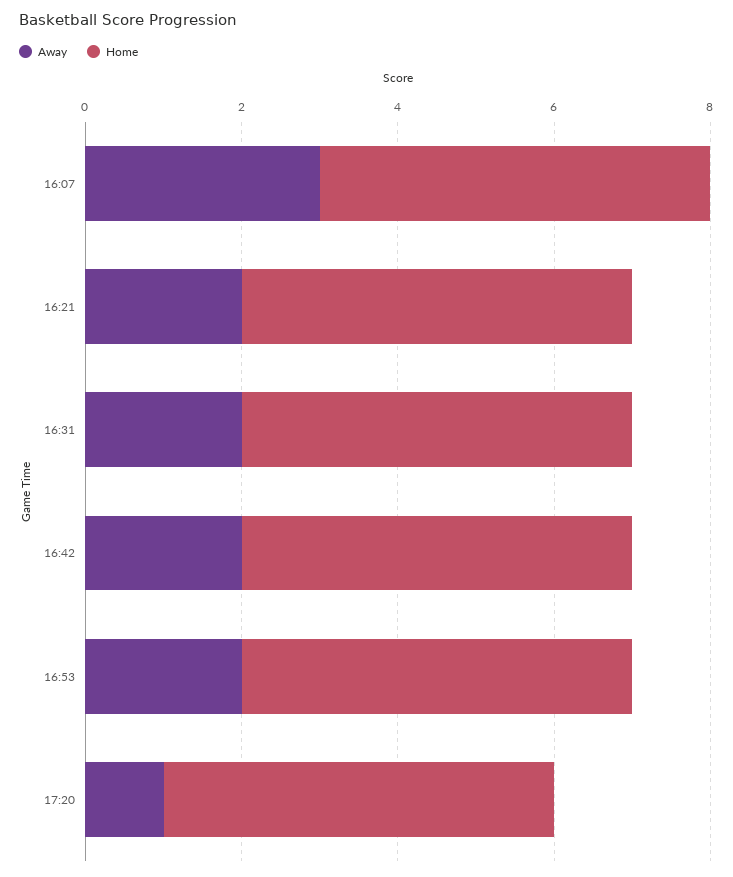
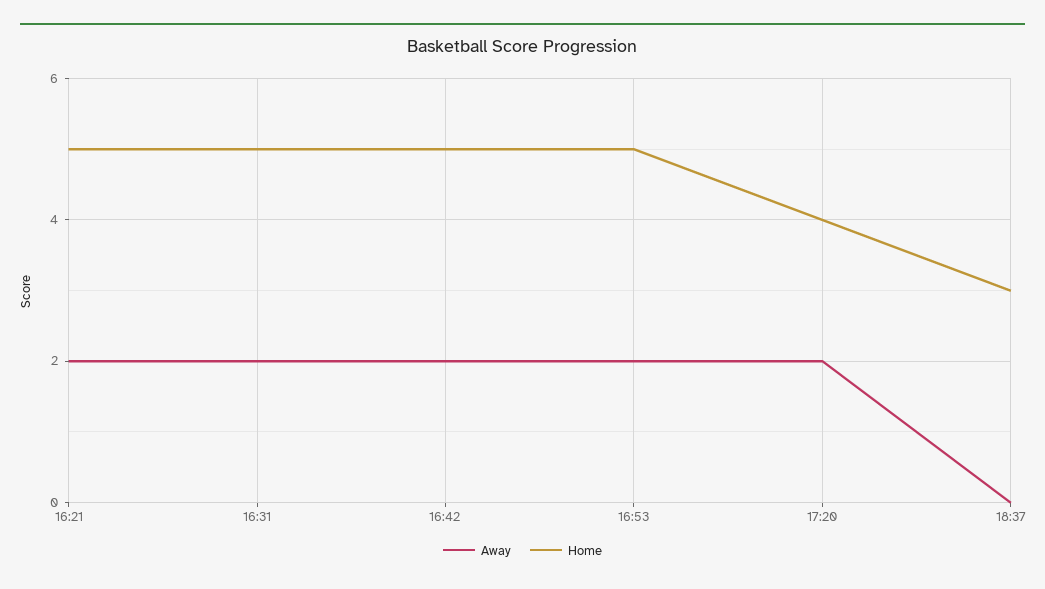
Away, 16:07: 3 -> none
Home, 16:07: 5 -> none
Away, 17:20: 1 -> 2
Home, 17:20: 5 -> 4
Away, 18:37: none -> 0
Home, 18:37: none -> 3

